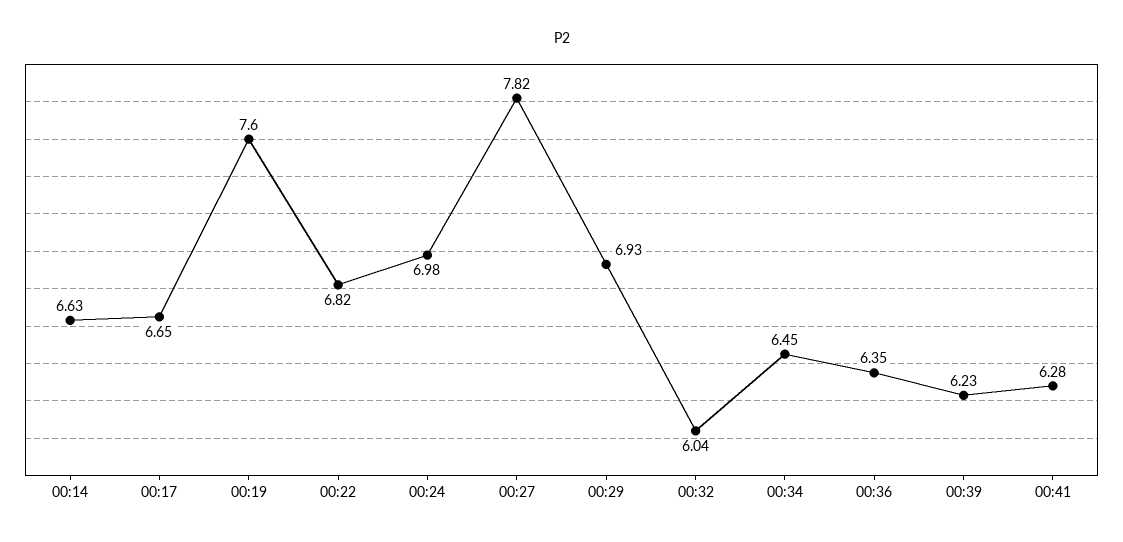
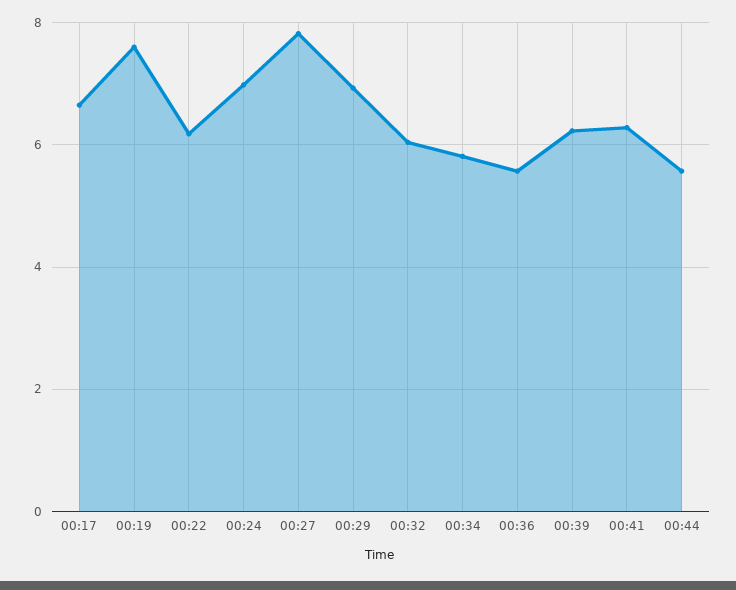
00:14: 6.63 -> none
00:22: 6.82 -> 6.2
00:34: 6.45 -> 5.8
00:36: 6.35 -> 5.6
00:44: none -> 5.6

